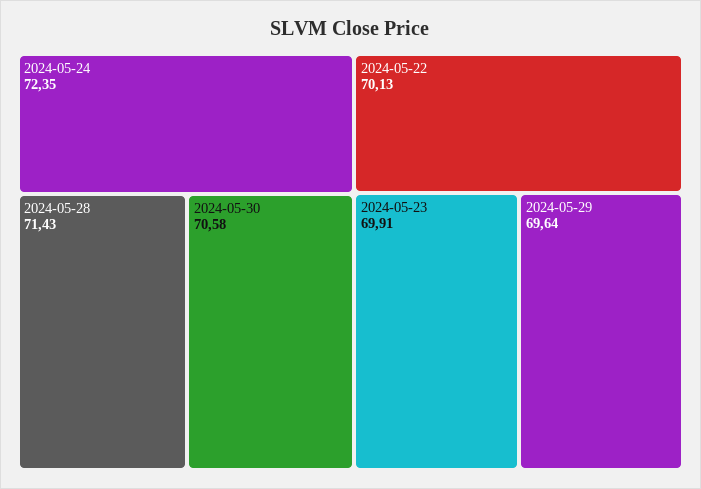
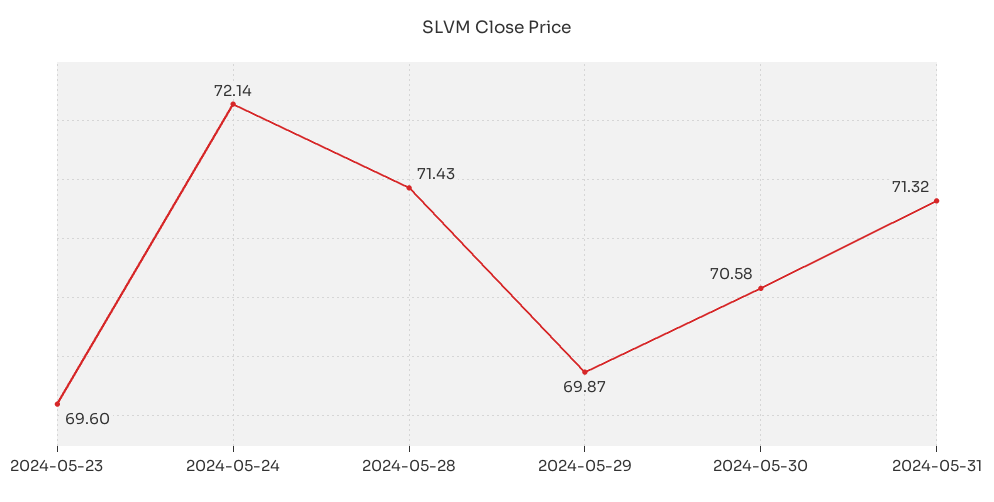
2024-05-24: 72.35 -> 72.14
2024-05-22: 70.13 -> none
2024-05-23: 69.91 -> 69.6
2024-05-29: 69.64 -> 69.87
2024-05-31: none -> 71.32

